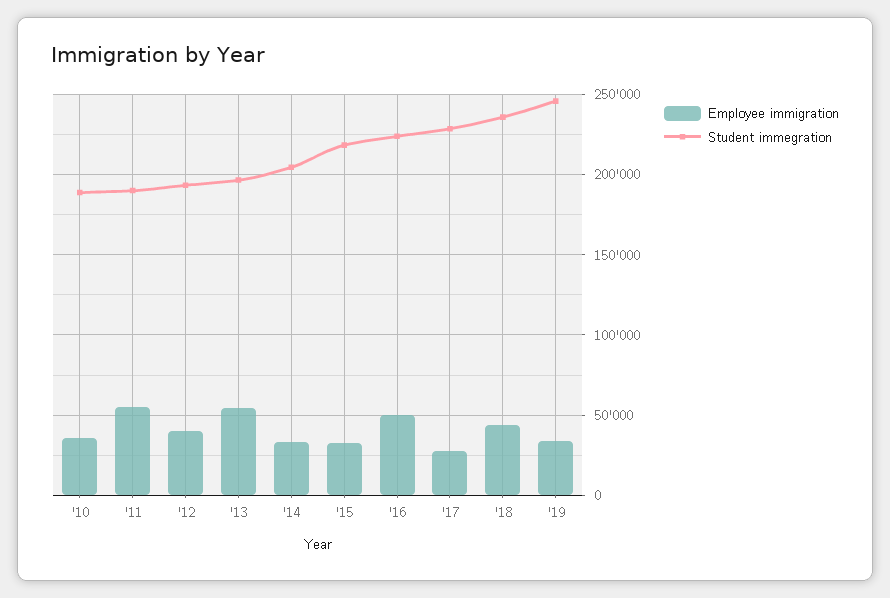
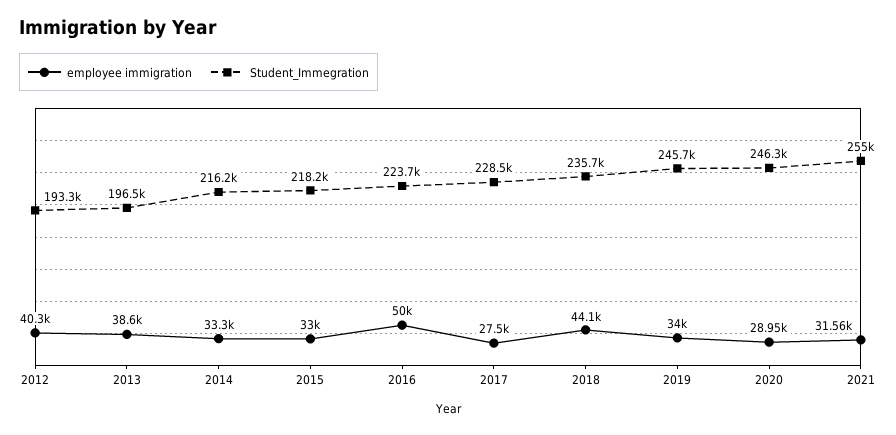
Employee immigration, '10: 35000 -> none
Student immegration, '10: 190000 -> none
Employee immigration, '11: 55000 -> none
Student immegration, '11: 190000 -> none
Employee immigration, '13: 55000 -> 38600
Student immegration, '14: 205000 -> 216200
Employee immigration, 2020: none -> 28950
Student immegration, 2020: none -> 246300
Employee immigration, 2021: none -> 31560
Student immegration, 2021: none -> 255000

